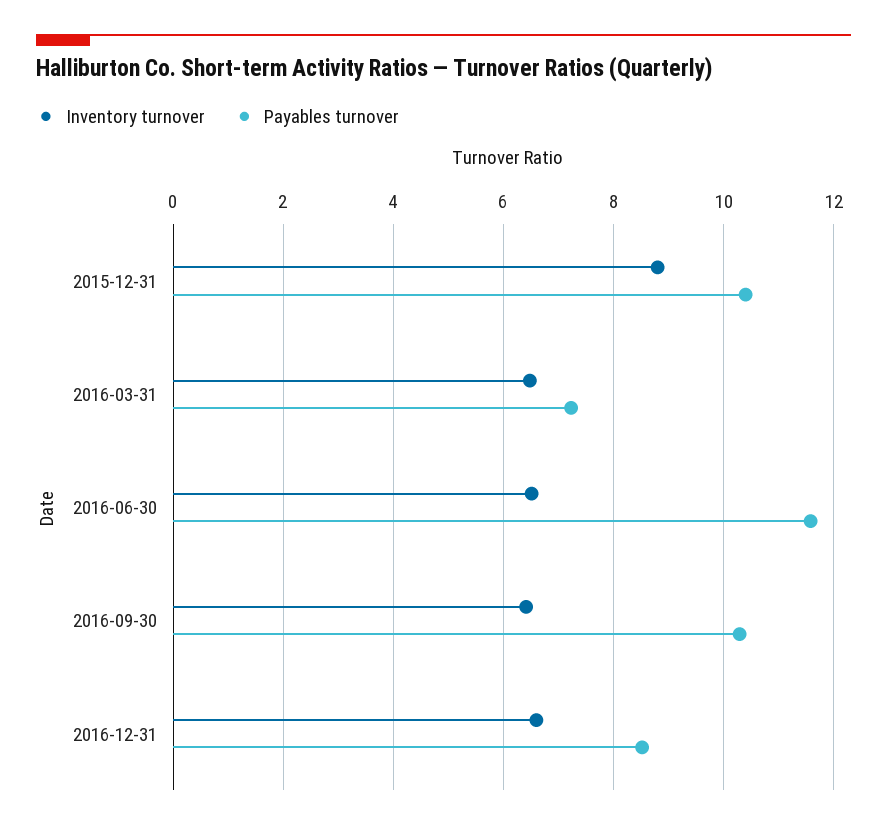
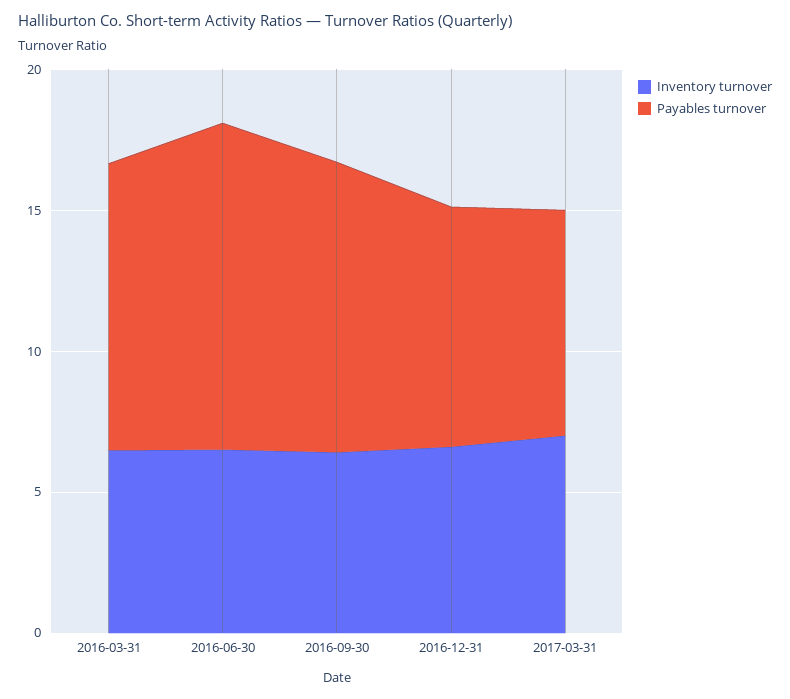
Inventory turnover, 2015-12-31: 8.8 -> none
Payables turnover, 2015-12-31: 10.4 -> none
Payables turnover, 2016-03-31: 7.2 -> 10
Inventory turnover, 2017-03-31: none -> 7
Payables turnover, 2017-03-31: none -> 8

